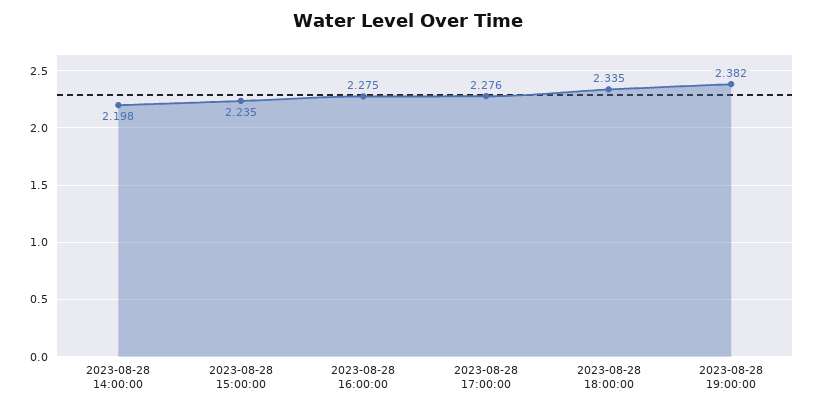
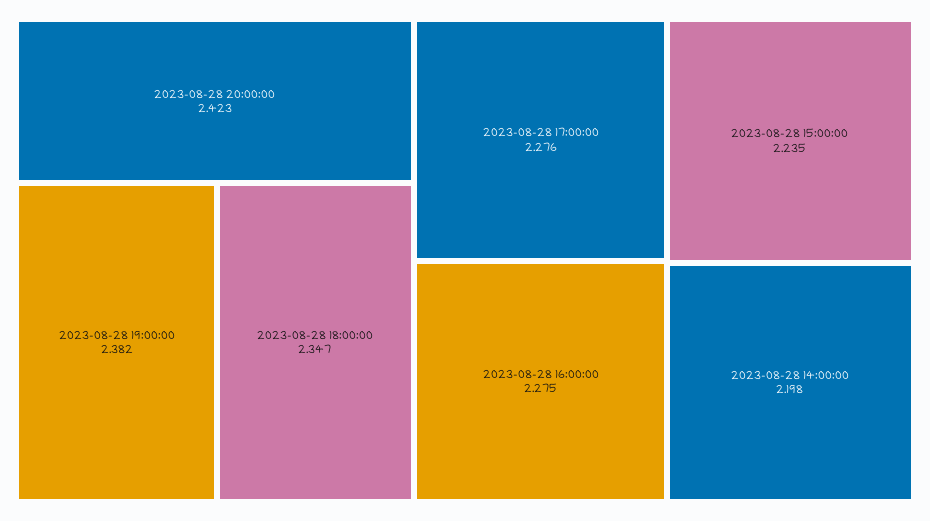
2023-08-28 18:00:00: 2.335 -> 2.347
2023-08-28 20:00:00: none -> 2.423

